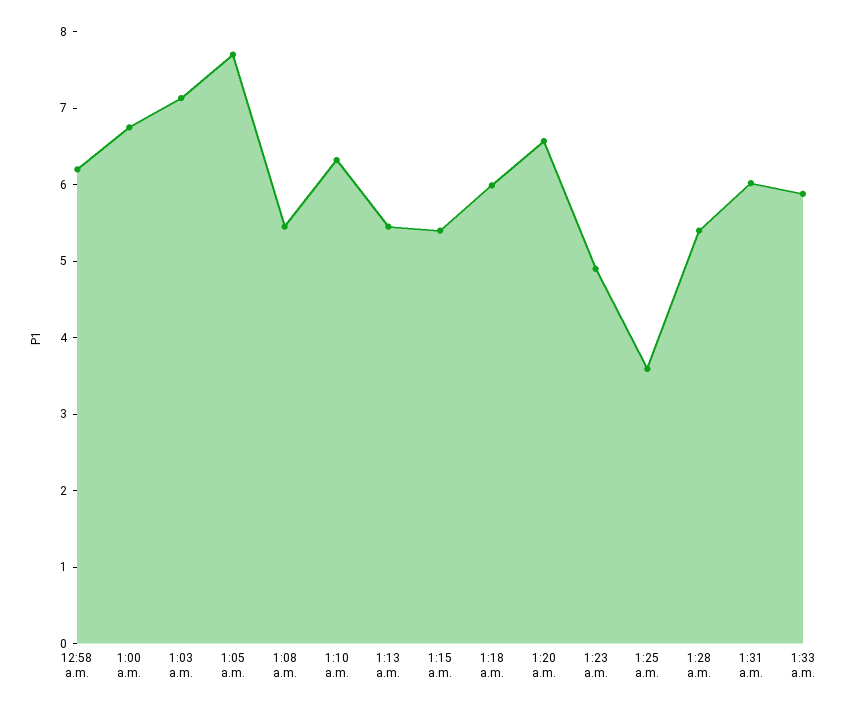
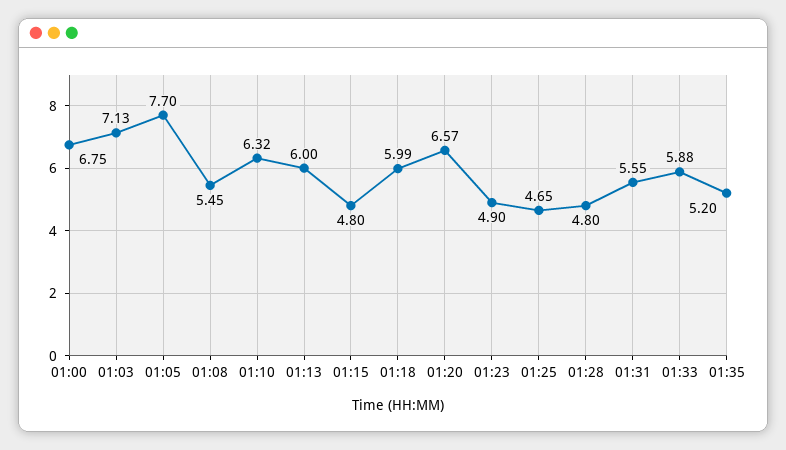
12:58 a.m.: 6.2 -> none
1:13 a.m.: 5.4 -> 6
1:15 a.m.: 5.4 -> 4.8
1:25 a.m.: 3.6 -> 4.65
1:28 a.m.: 5.4 -> 4.8
1:31 a.m.: 6 -> 5.55
01:35: none -> 5.2

